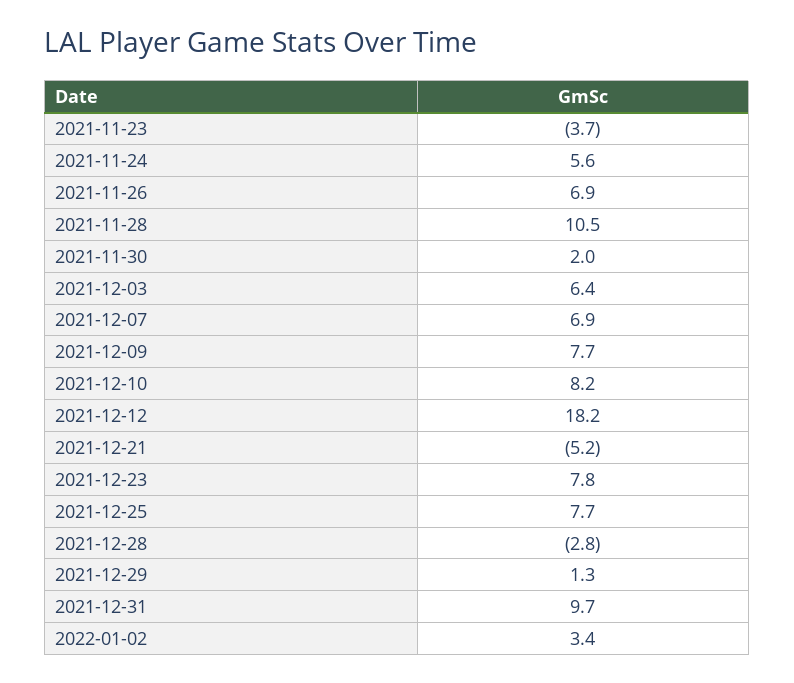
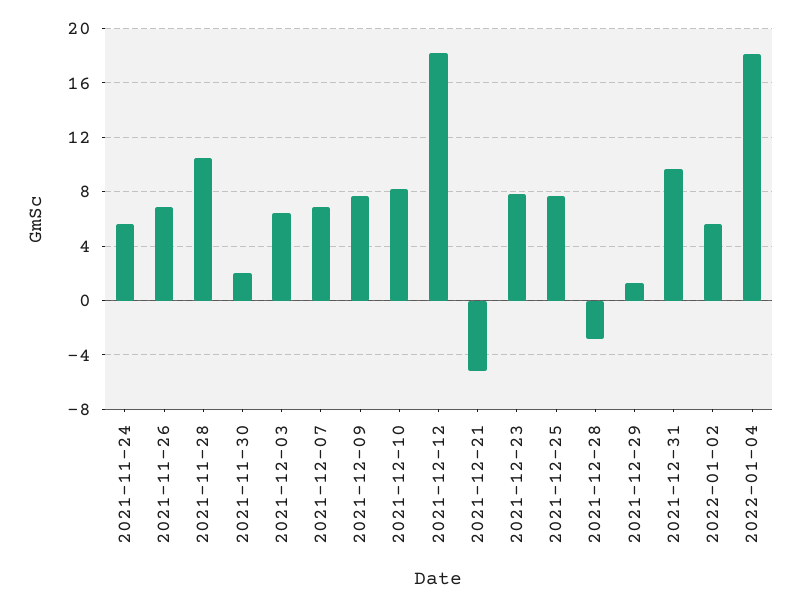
2021-11-23: -3.7 -> none
2022-01-02: 3.4 -> 5.5
2022-01-04: none -> 18

